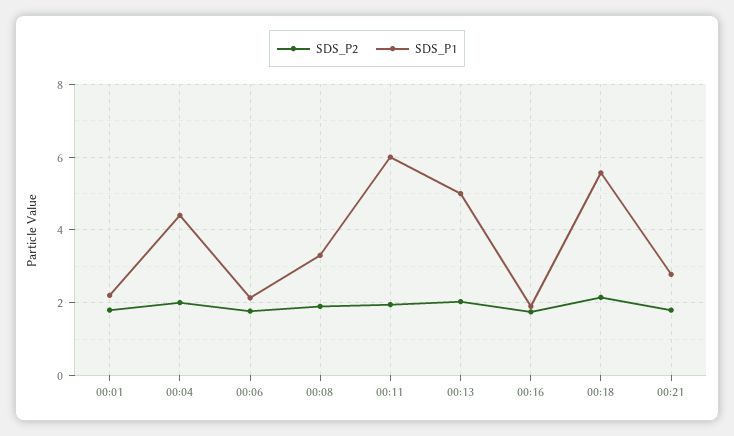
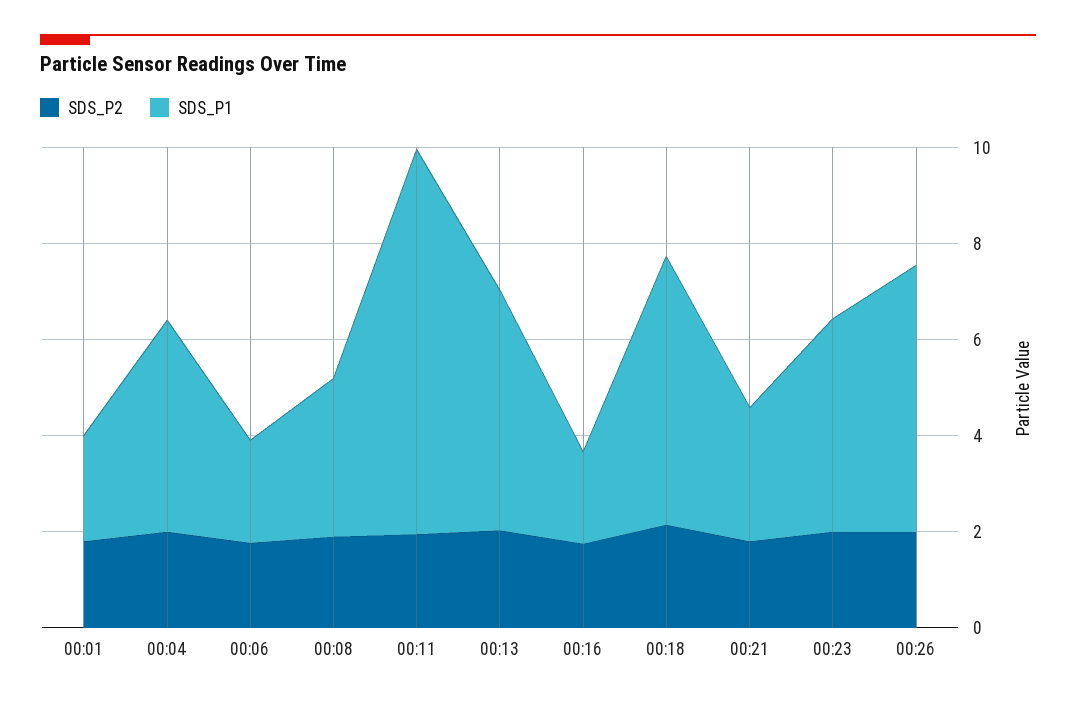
SDS_P1, 00:11: 6 -> 8
SDS_P2, 00:23: none -> 2
SDS_P1, 00:23: none -> 4.5
SDS_P2, 00:26: none -> 2
SDS_P1, 00:26: none -> 5.5

